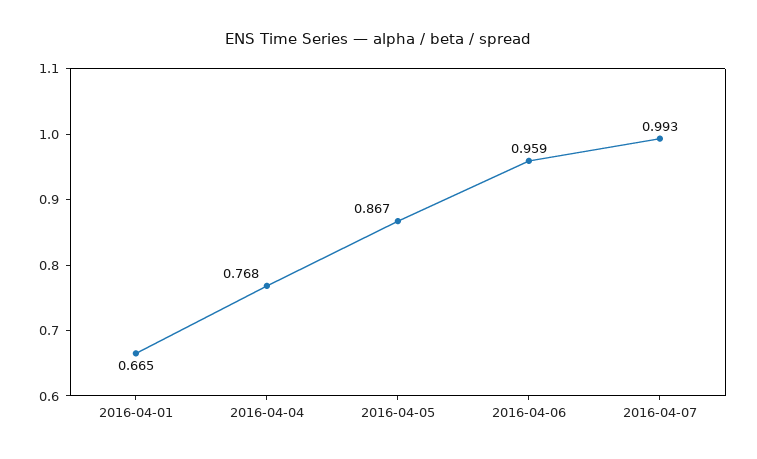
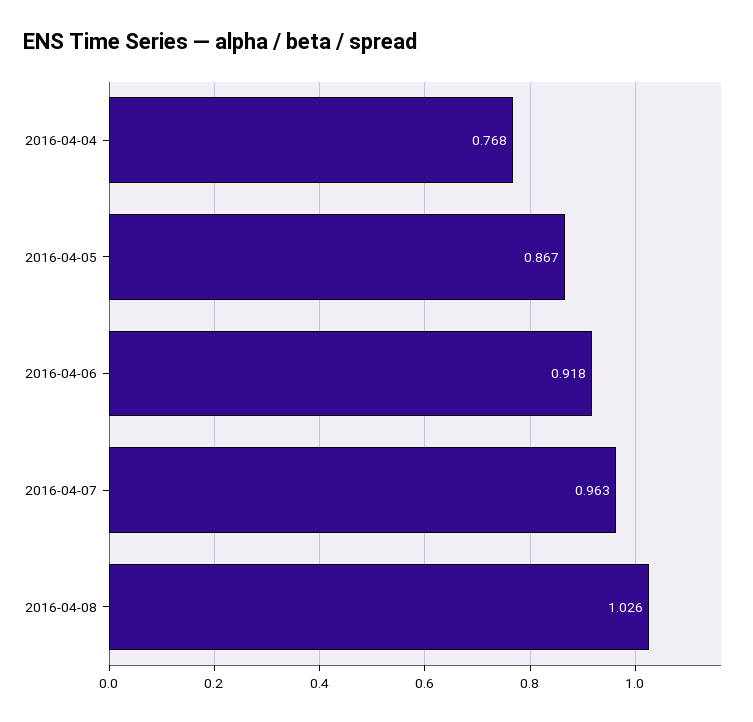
2016-04-01: 0.665 -> none
2016-04-06: 0.959 -> 0.918
2016-04-07: 0.993 -> 0.963
2016-04-08: none -> 1.026

